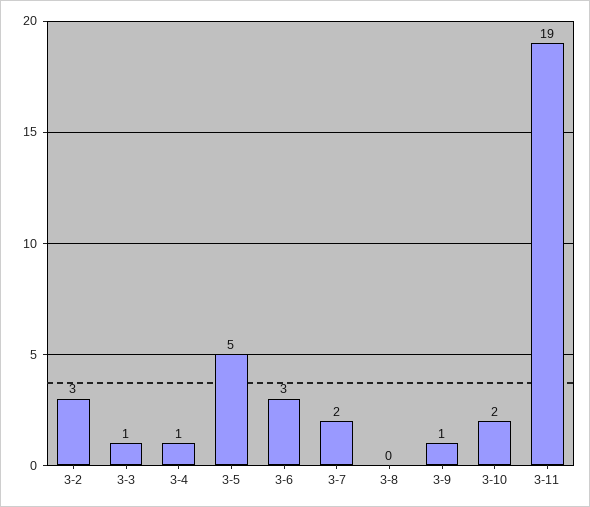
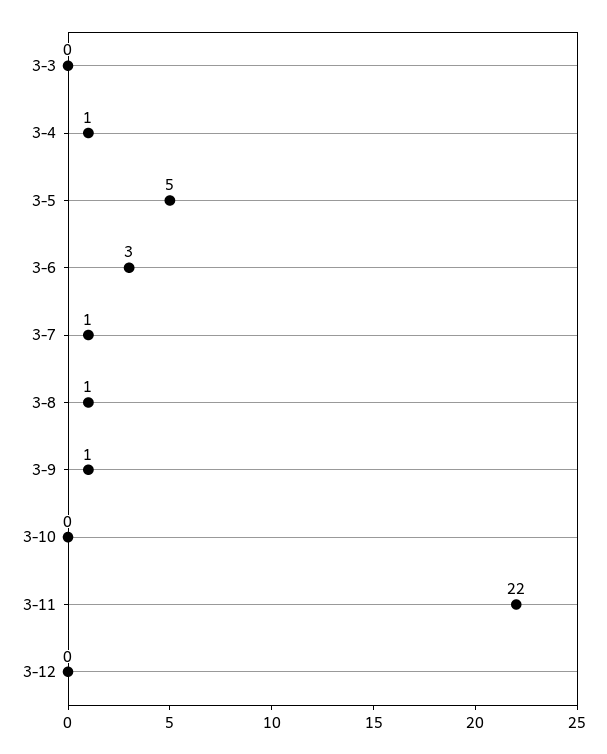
3-2: 3 -> none
3-3: 1 -> 0
3-7: 2 -> 1
3-8: 0 -> 1
3-10: 2 -> 0
3-11: 19 -> 22
3-12: none -> 0

